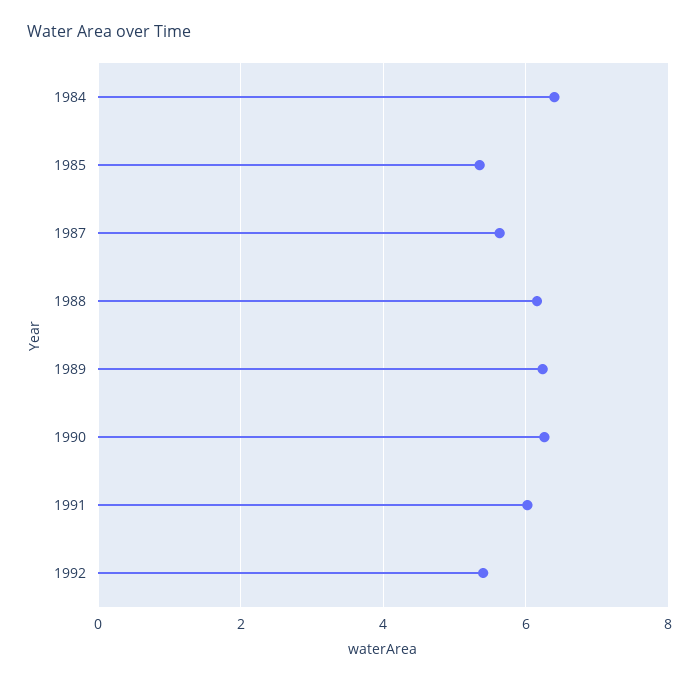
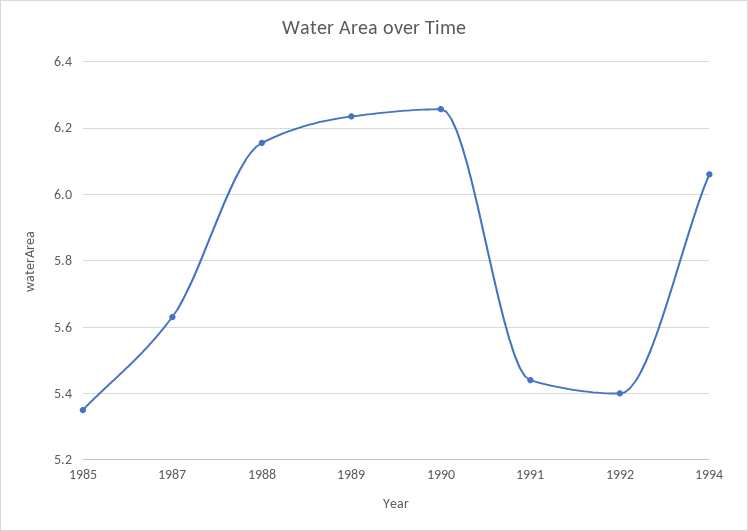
1984: 6.4 -> none
1991: 6 -> 5.44
1994: none -> 6.06

